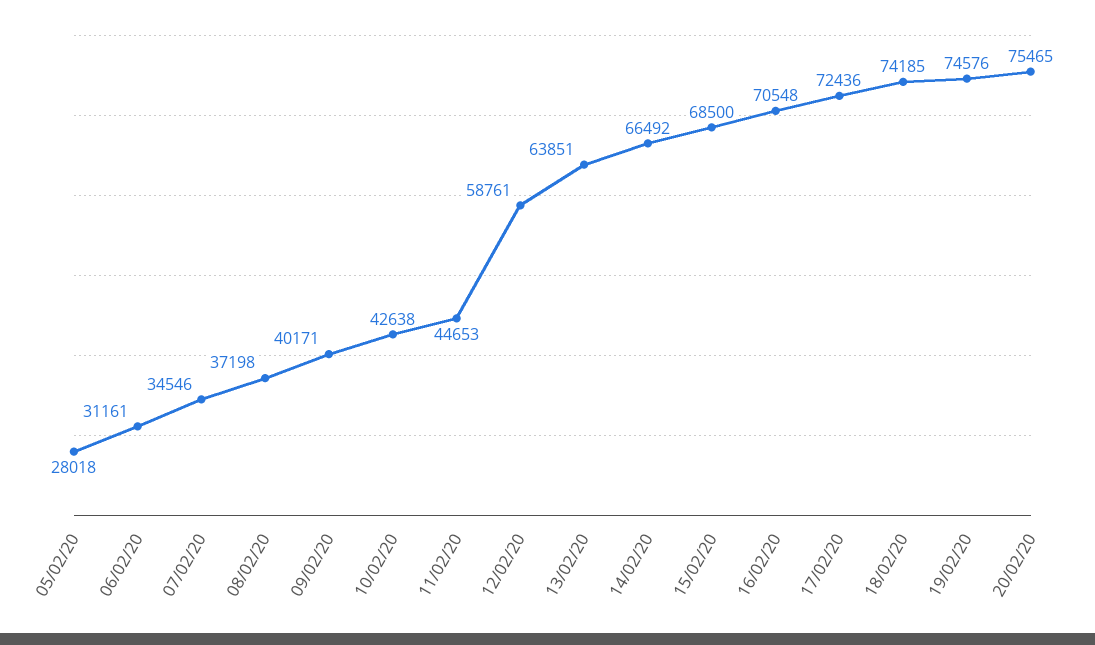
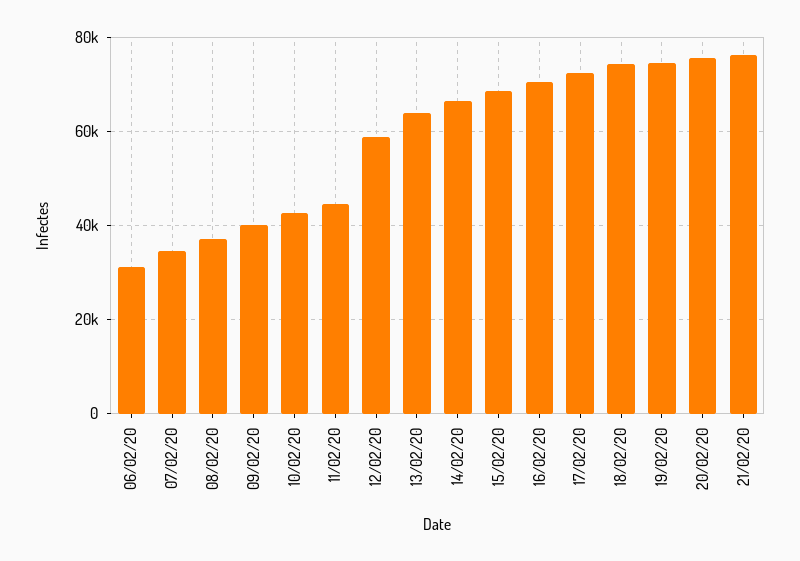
05/02/20: 28018 -> none
21/02/20: none -> 76000

